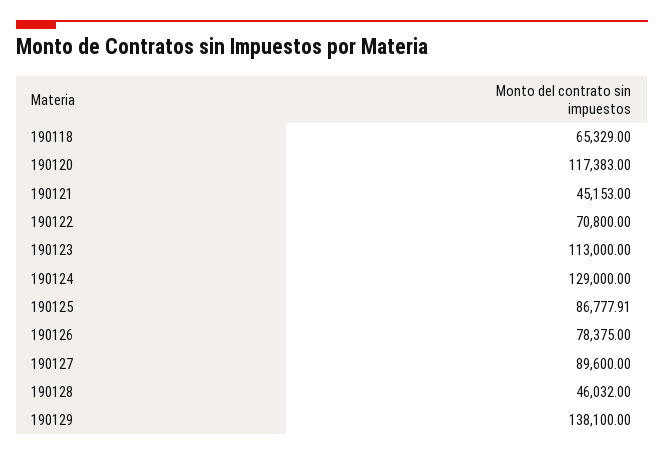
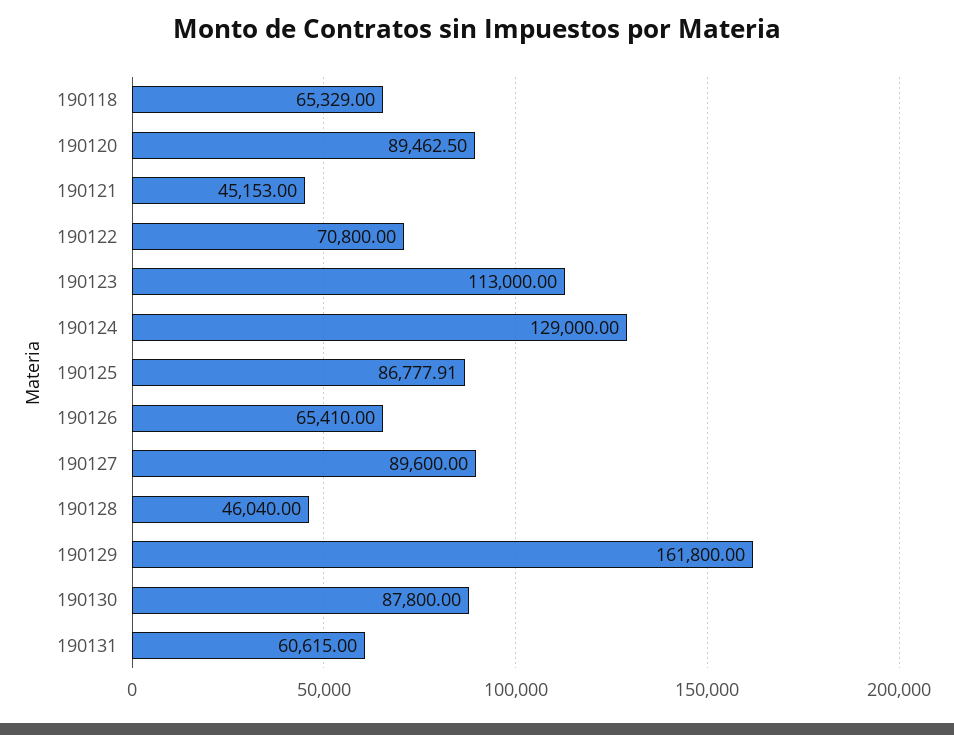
190120: 117383 -> 89462.5
190126: 78375 -> 65410
190128: 46032 -> 46040
190129: 138100 -> 161800
190130: none -> 87800
190131: none -> 60615

